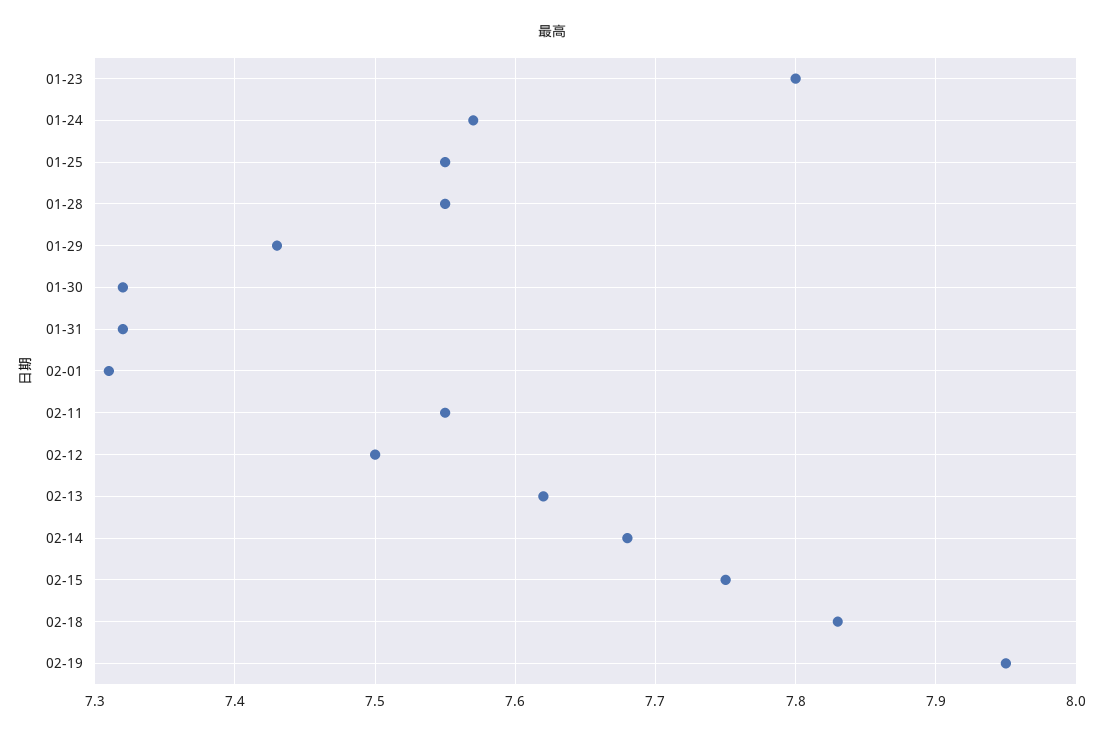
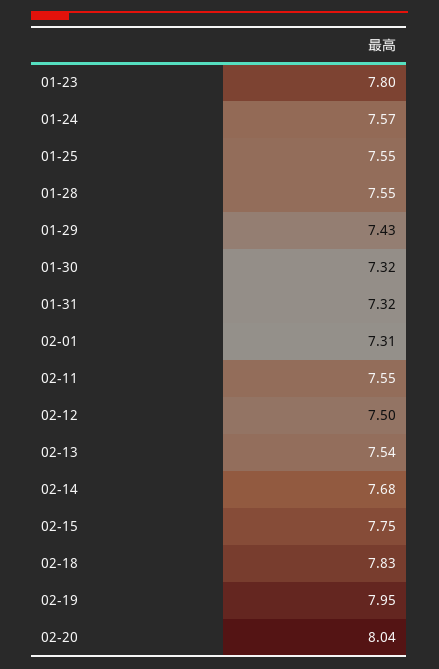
02-13: 7.62 -> 7.54
02-20: none -> 8.04

